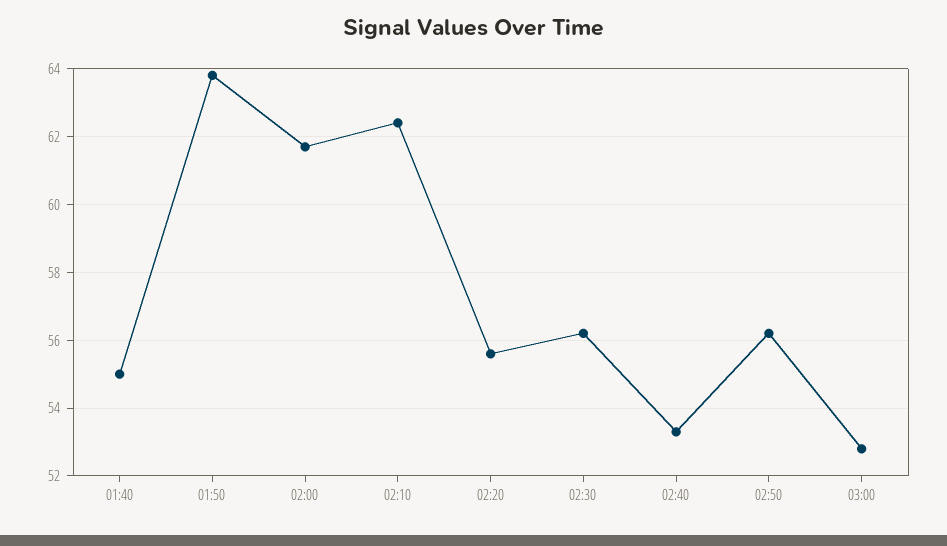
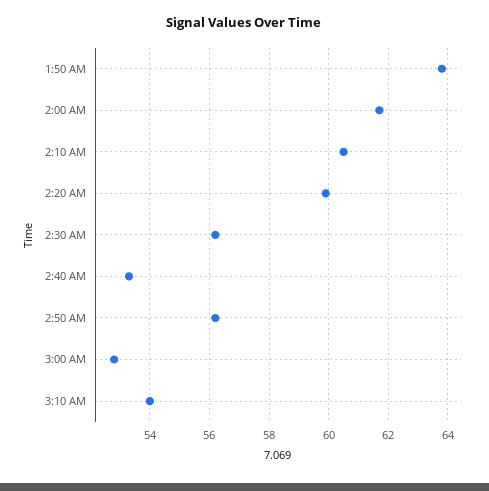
01:40: 55 -> none
02:10: 62.5 -> 60.5
02:20: 55.5 -> 60
3:10 AM: none -> 54

